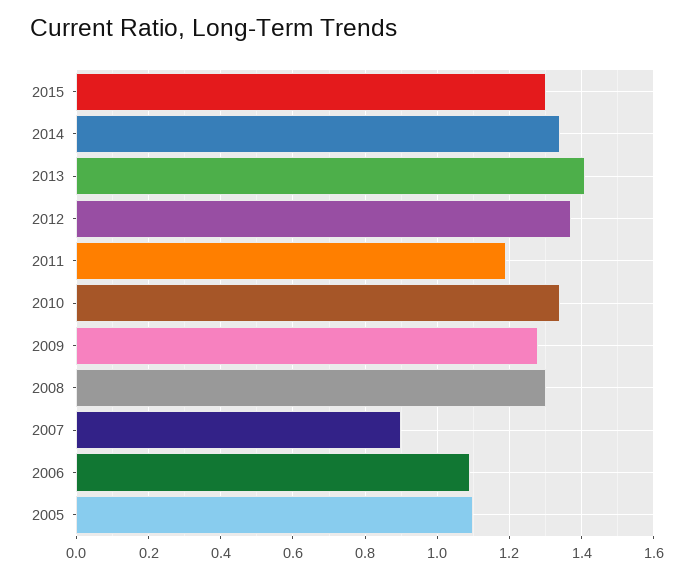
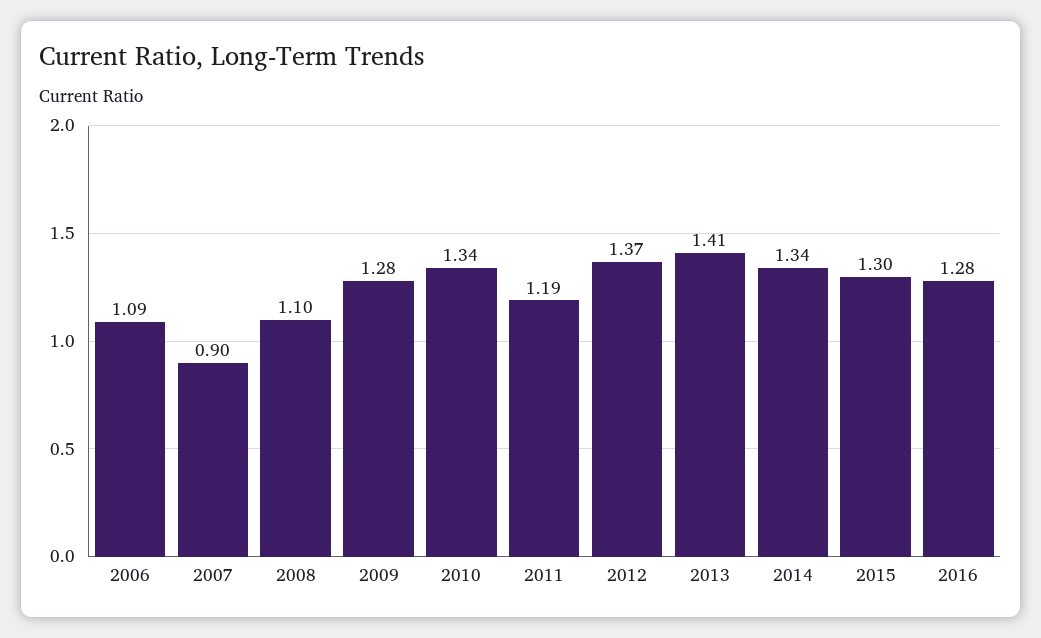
2008: 1.3 -> 1.1
2005: 1.1 -> none
2016: none -> 1.28

